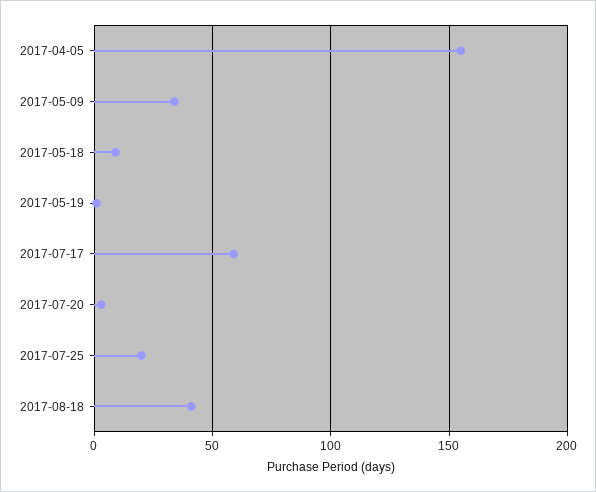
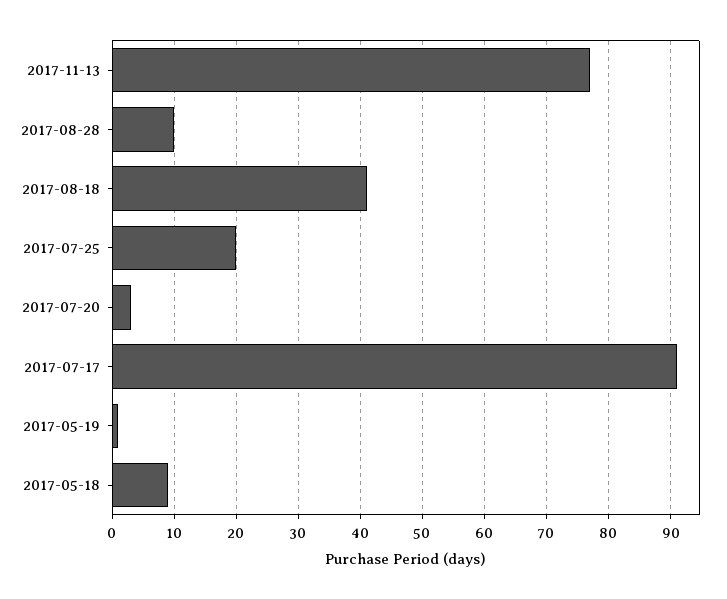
2017-04-05: 155 -> none
2017-05-09: 35 -> none
2017-07-17: 60 -> 91
2017-11-13: none -> 77
2017-08-28: none -> 10

